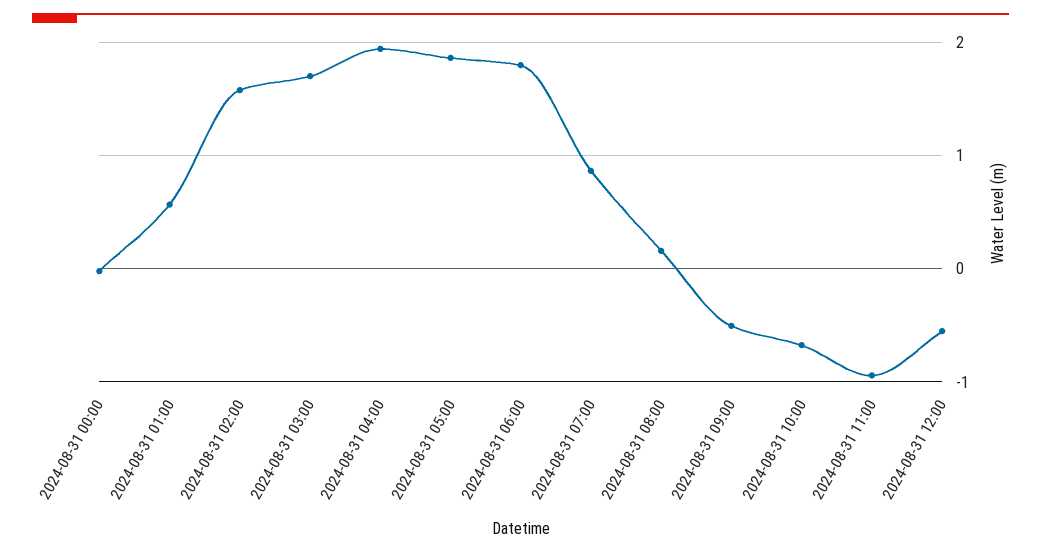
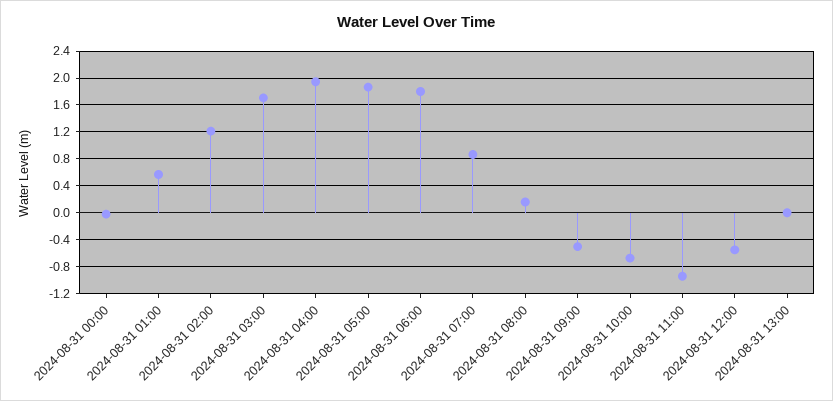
2024-08-31 02:00: 1.6 -> 1.2
2024-08-31 13:00: none -> 0

